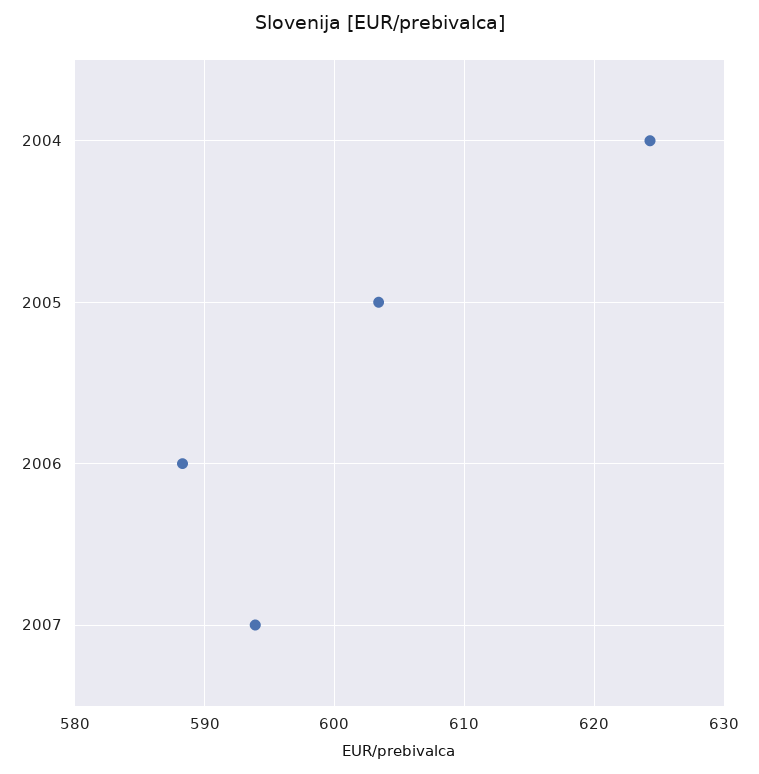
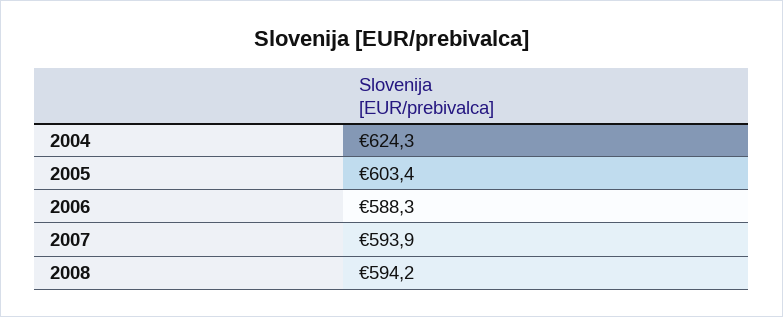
2008: none -> 594.2

